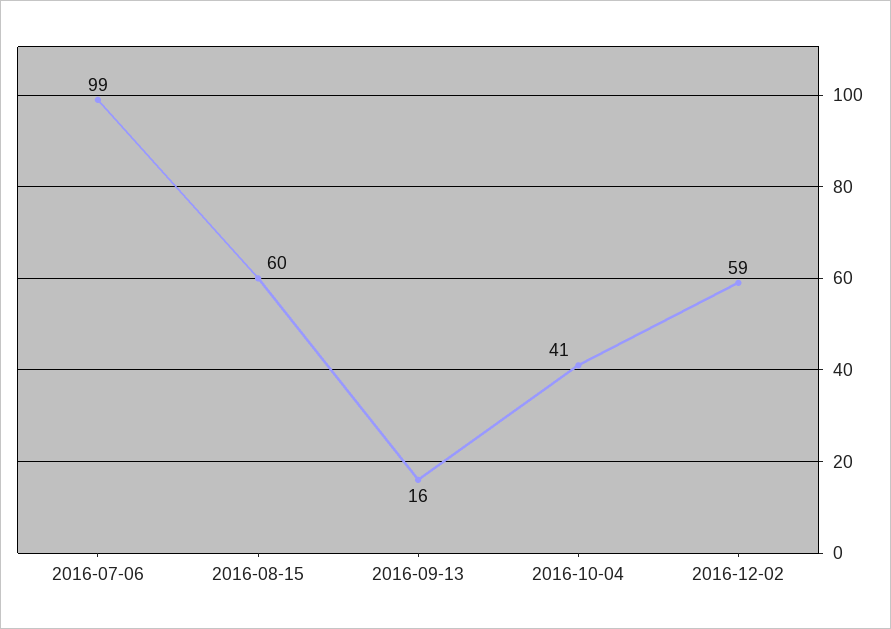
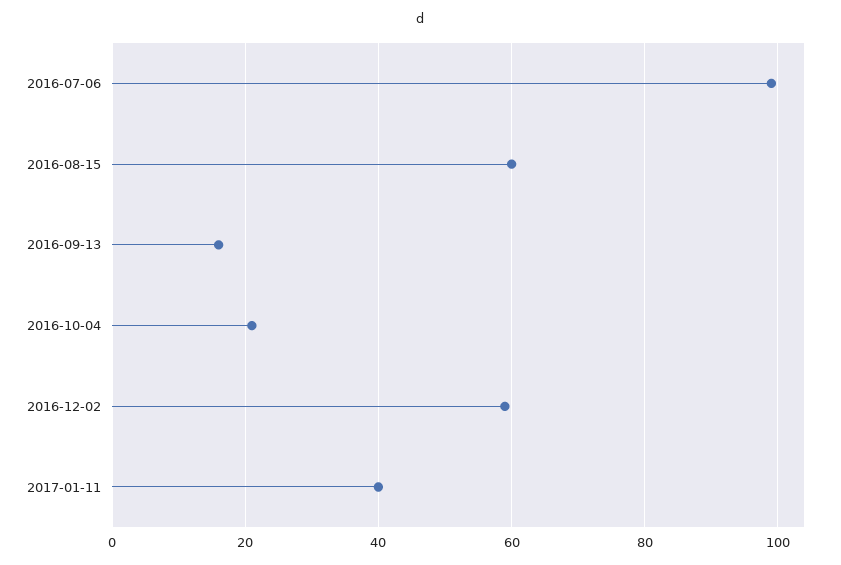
2016-10-04: 41 -> 20
2017-01-11: none -> 40

